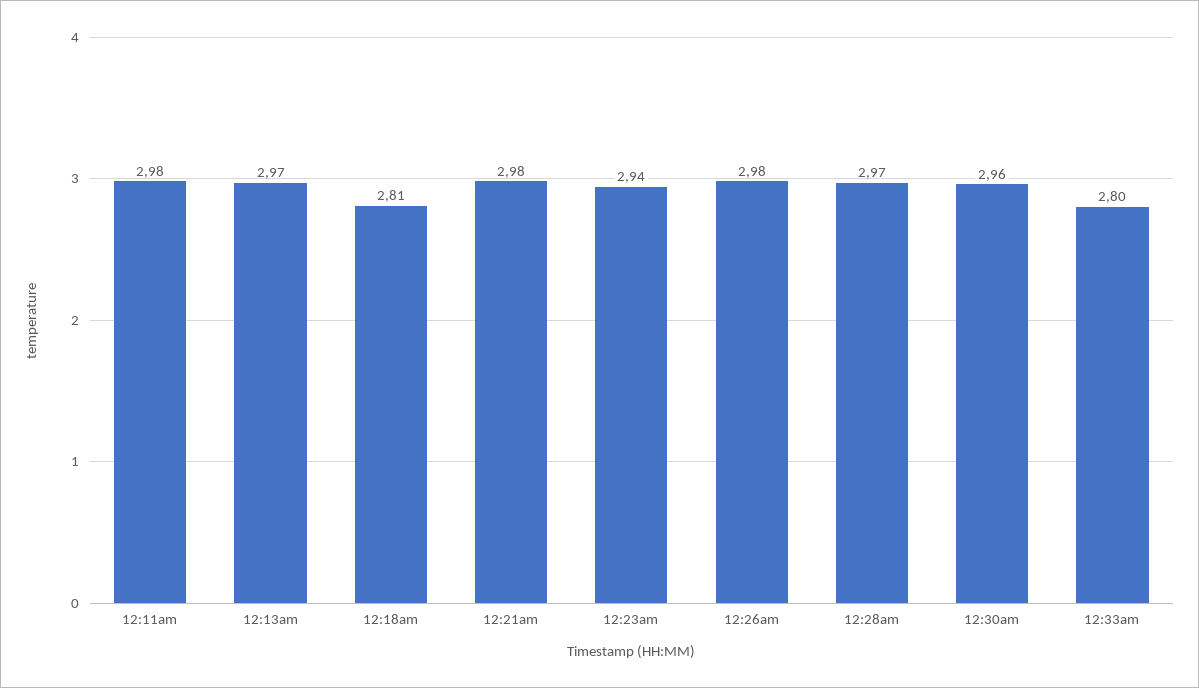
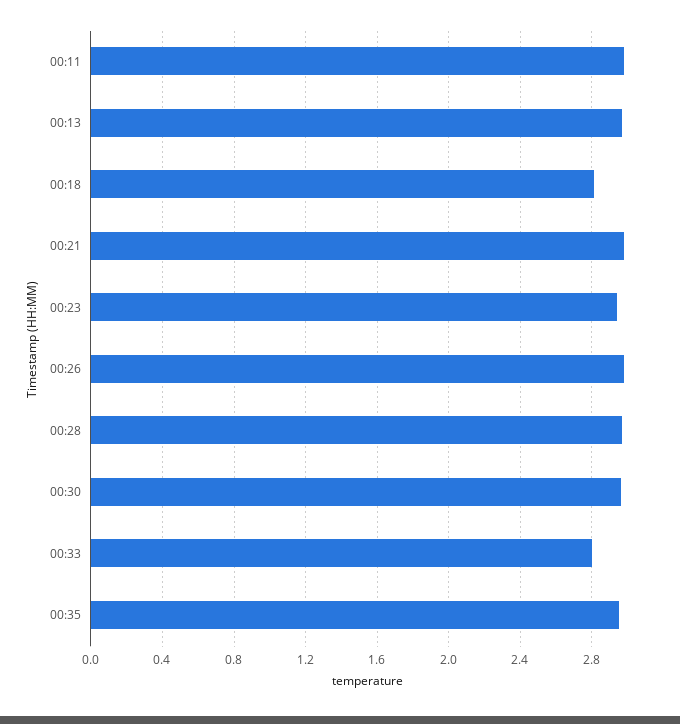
00:35: none -> 2.95

